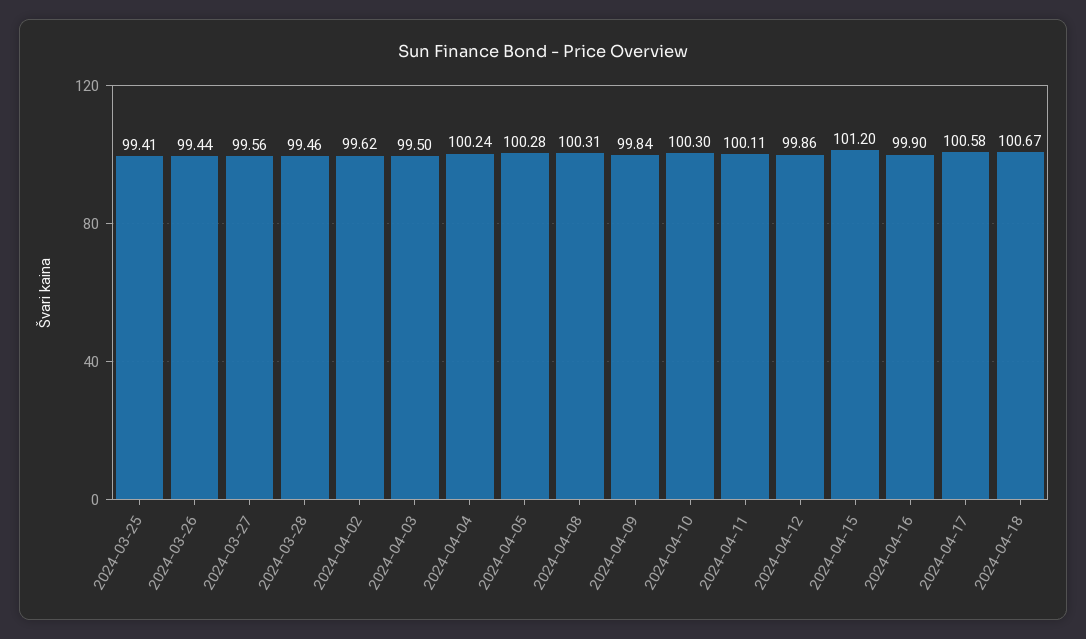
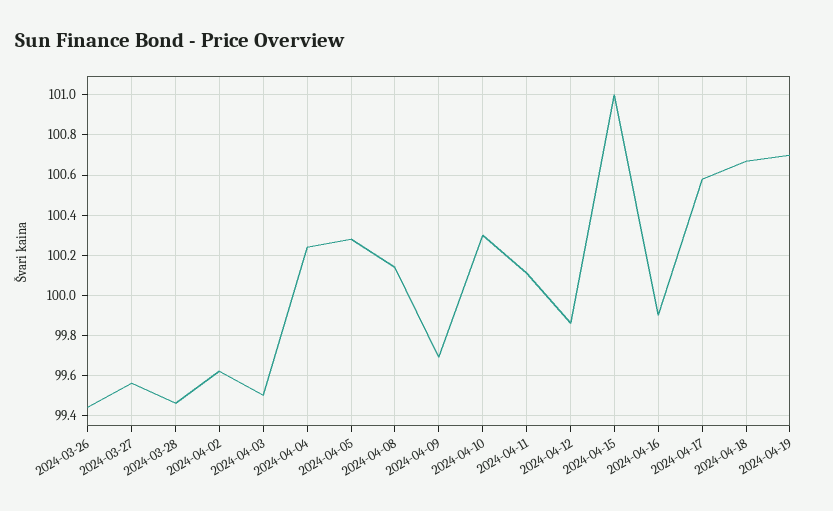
2024-03-25: 99.41 -> none
2024-04-08: 100.31 -> 100.15
2024-04-09: 99.84 -> 99.7
2024-04-15: 101.2 -> 101
2024-04-19: none -> 100.7

